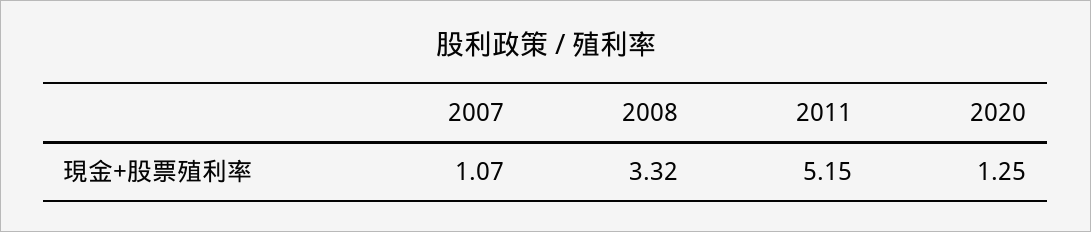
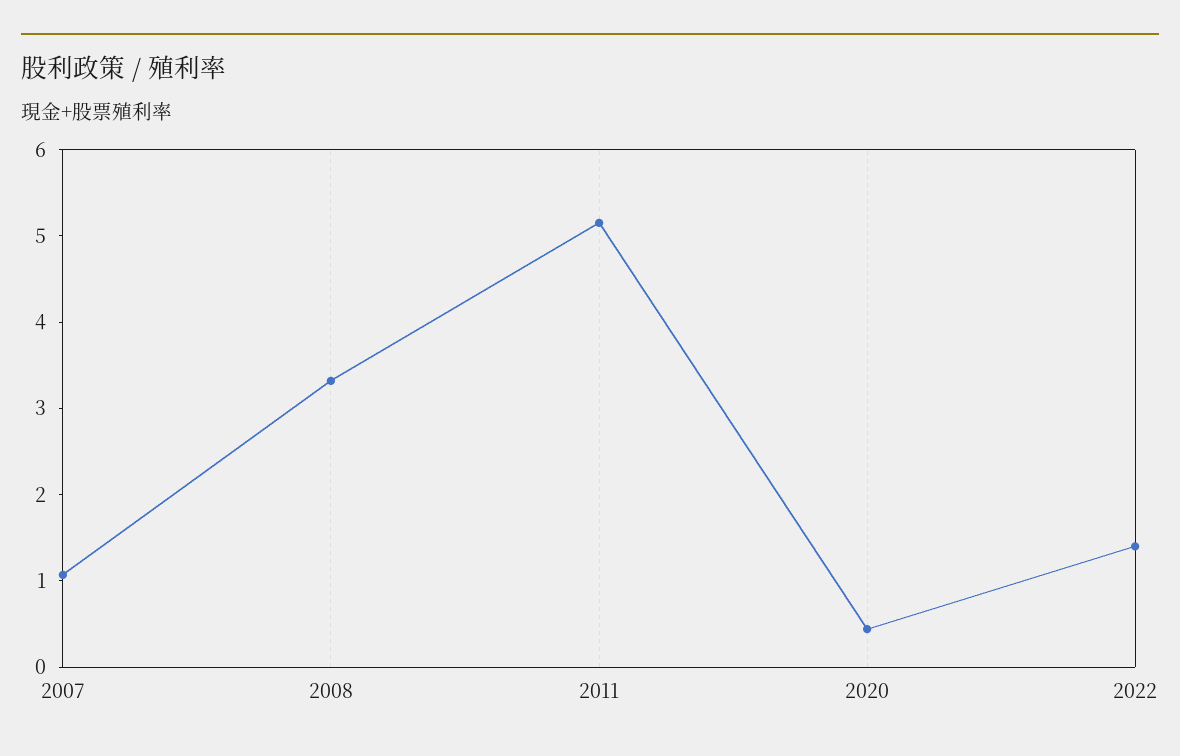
2020: 1.25 -> 0.4
2022: none -> 1.4

